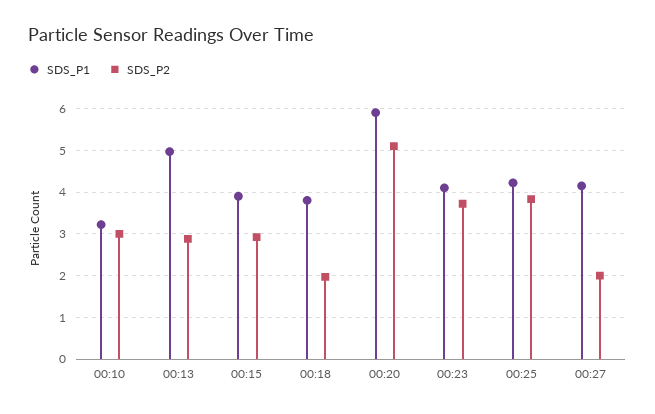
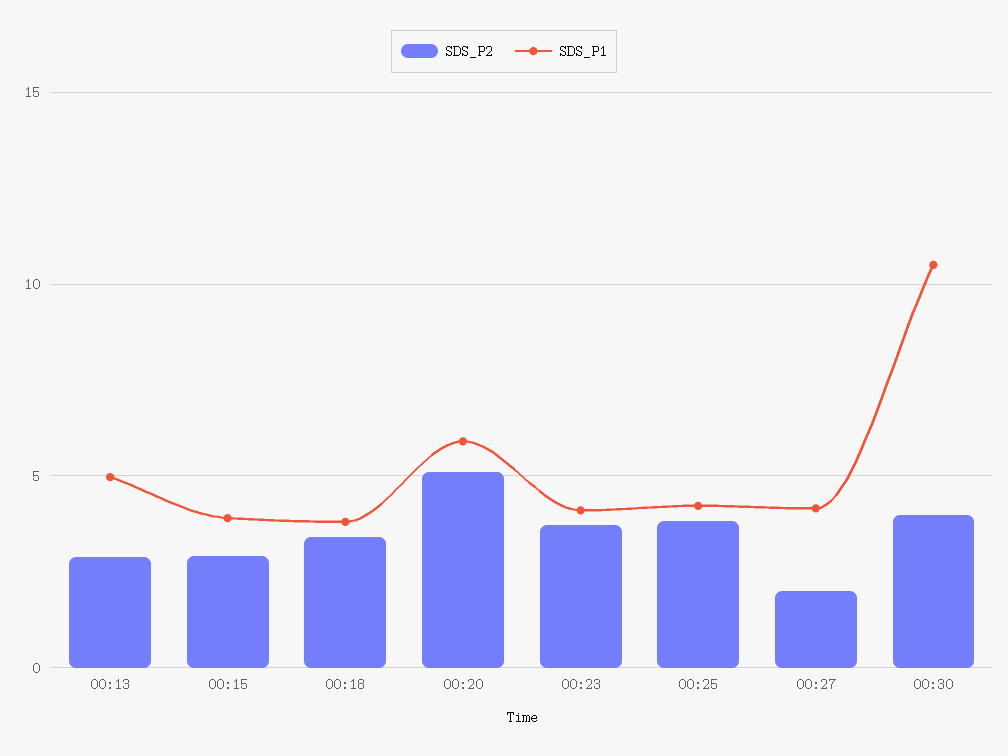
SDS_P1, 00:10: 3.2 -> none
SDS_P2, 00:10: 3 -> none
SDS_P2, 00:18: 2 -> 3.5
SDS_P2, 00:30: none -> 4
SDS_P1, 00:30: none -> 10.5

